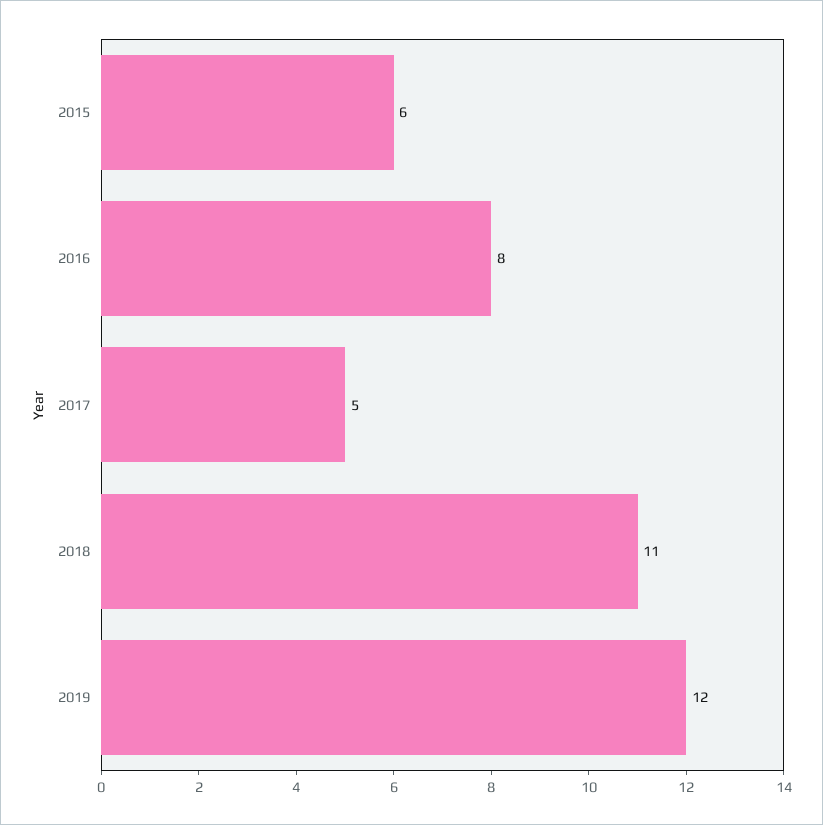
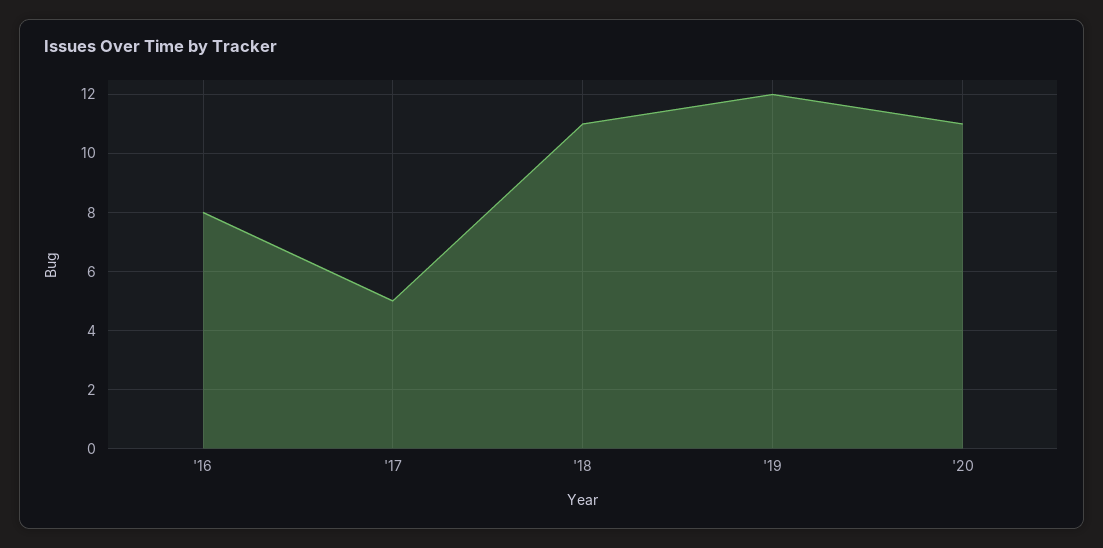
2015: 6 -> none
'20: none -> 11

